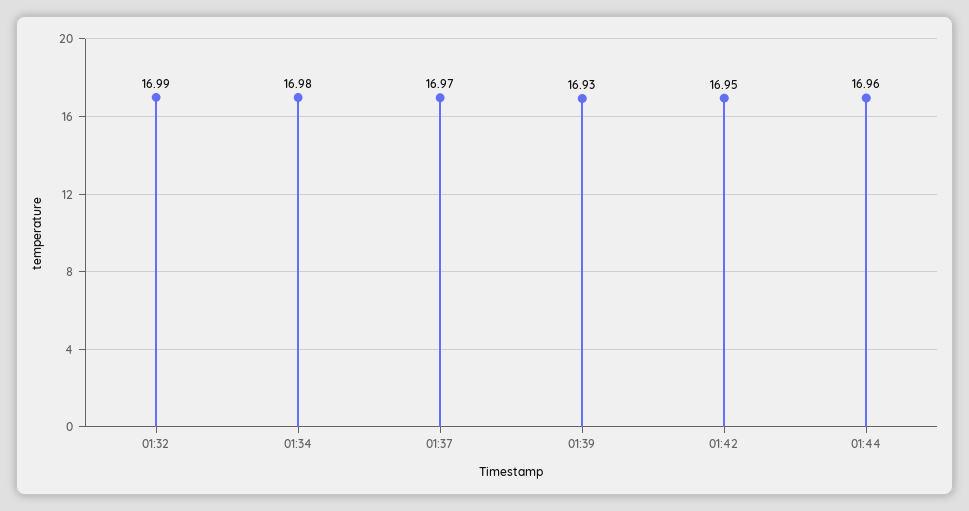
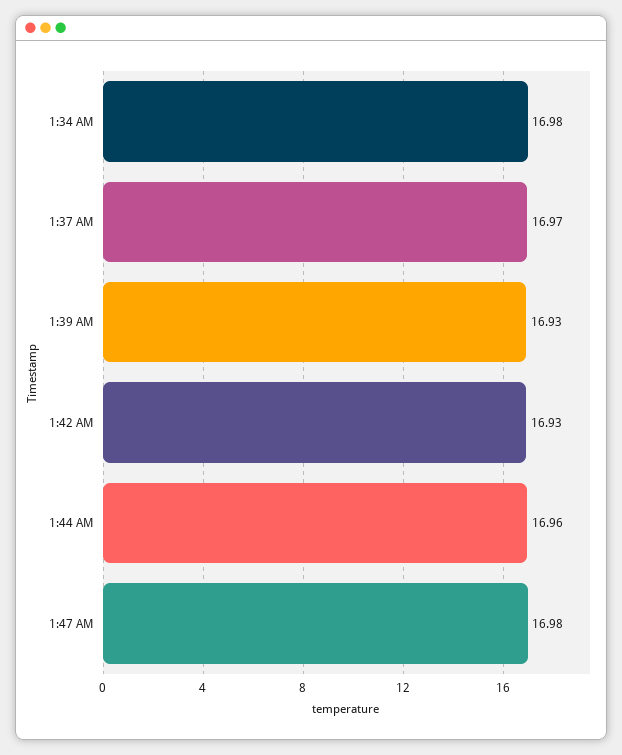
01:32: 16.99 -> none
01:42: 16.95 -> 16.93
1:47 AM: none -> 16.98

